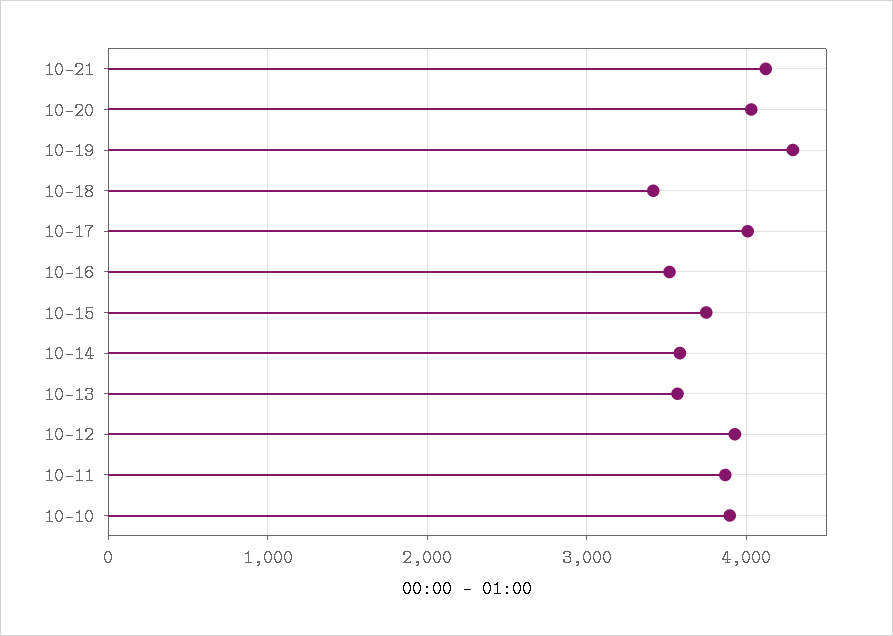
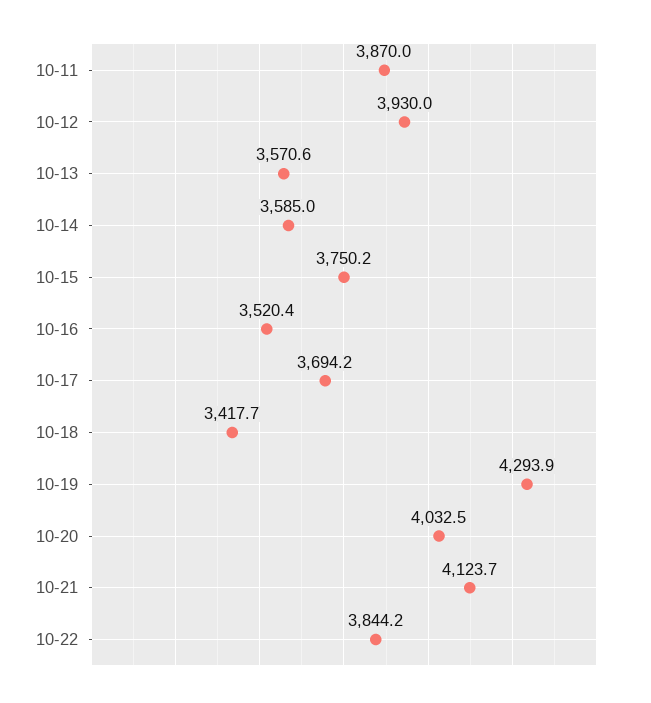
10-17: 4000 -> 3694.2
10-10: 3900 -> none
10-22: none -> 3844.2

